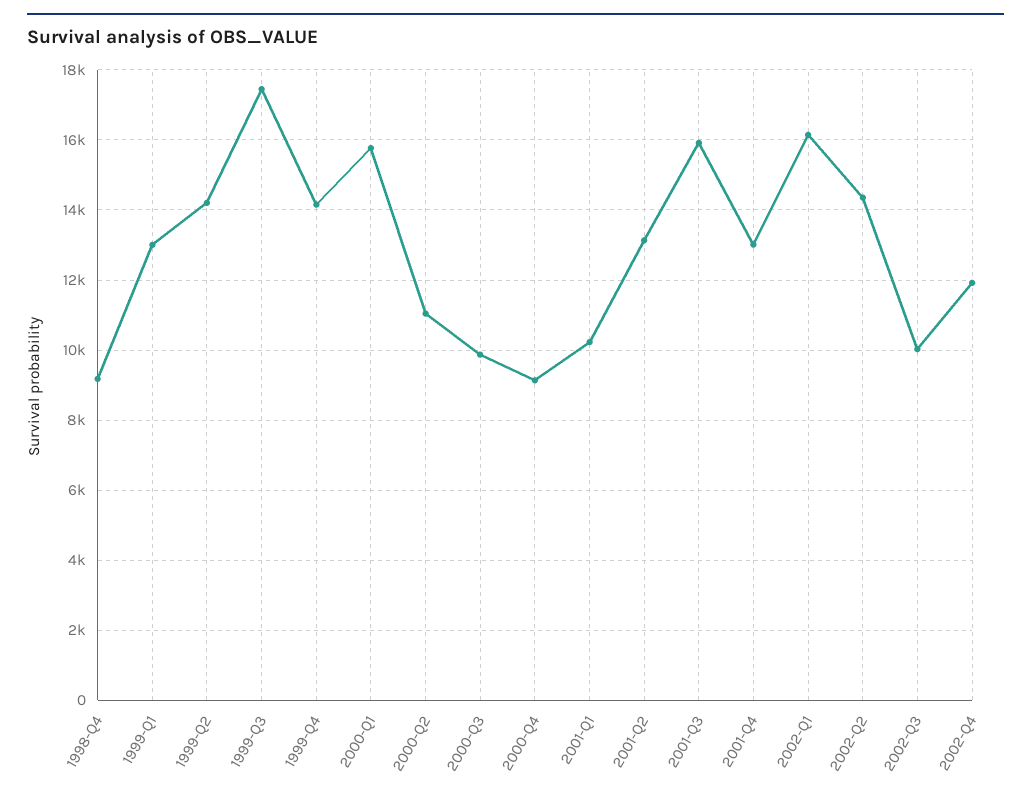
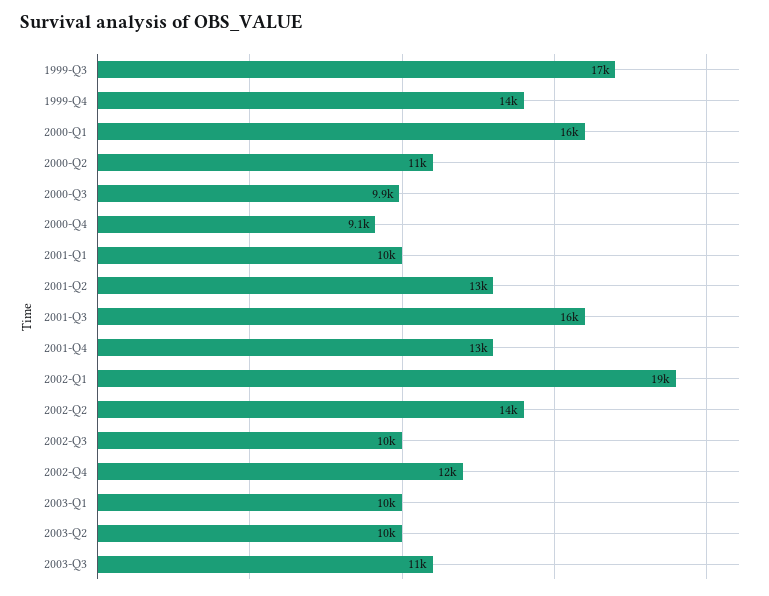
1998-Q4: 9200 -> none
1999-Q1: 13000 -> none
1999-Q2: 14200 -> none
2002-Q1: 16200 -> 19000
2003-Q1: none -> 10000
2003-Q2: none -> 10000
2003-Q3: none -> 11000

